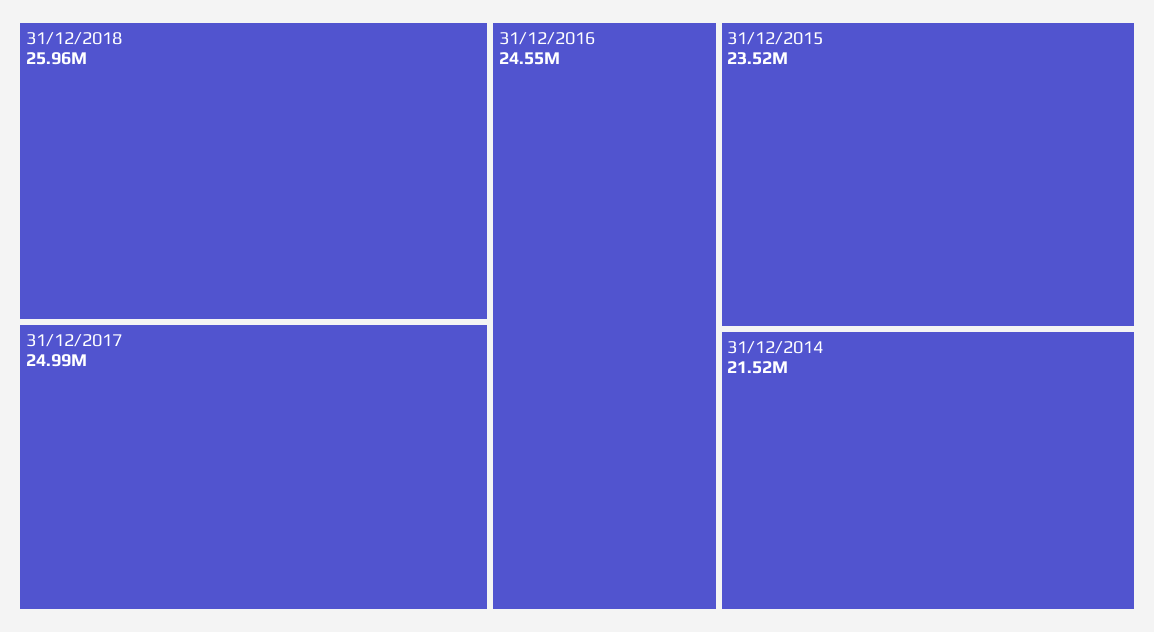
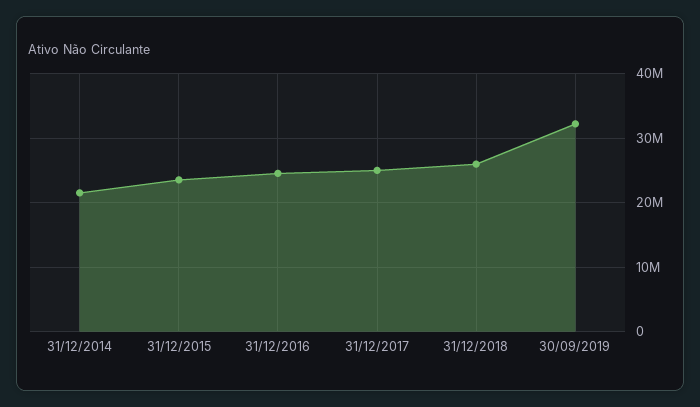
30/09/2019: none -> 32000000

